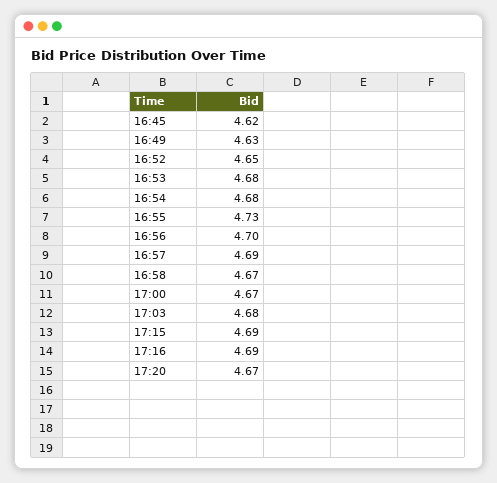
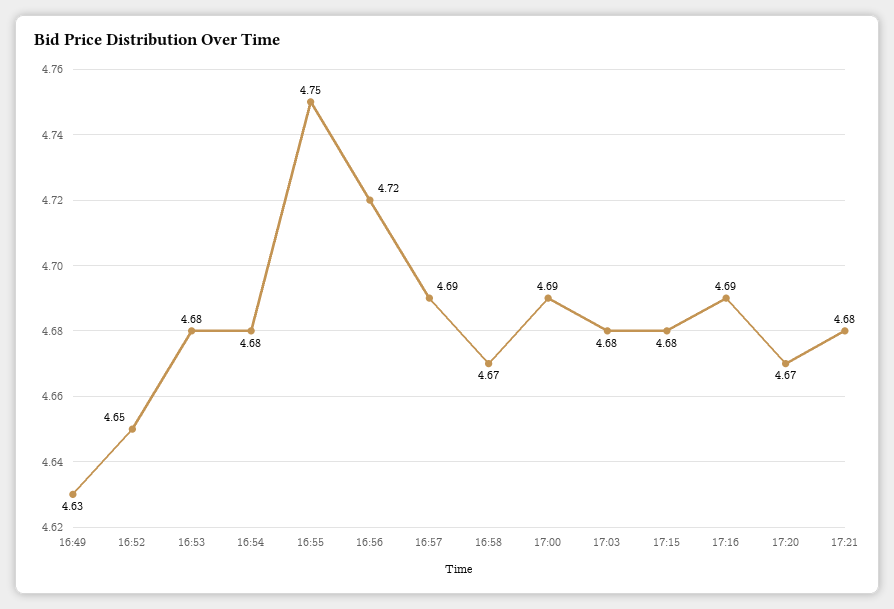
16:45: 4.62 -> none
16:55: 4.73 -> 4.75
16:56: 4.7 -> 4.72
17:00: 4.67 -> 4.69
17:15: 4.69 -> 4.68
17:21: none -> 4.68

